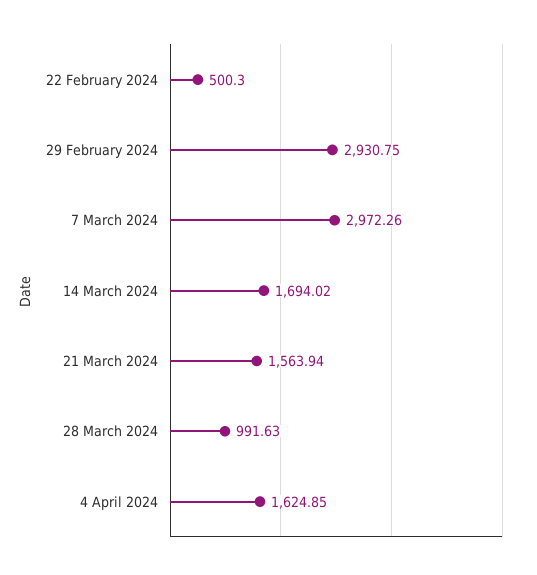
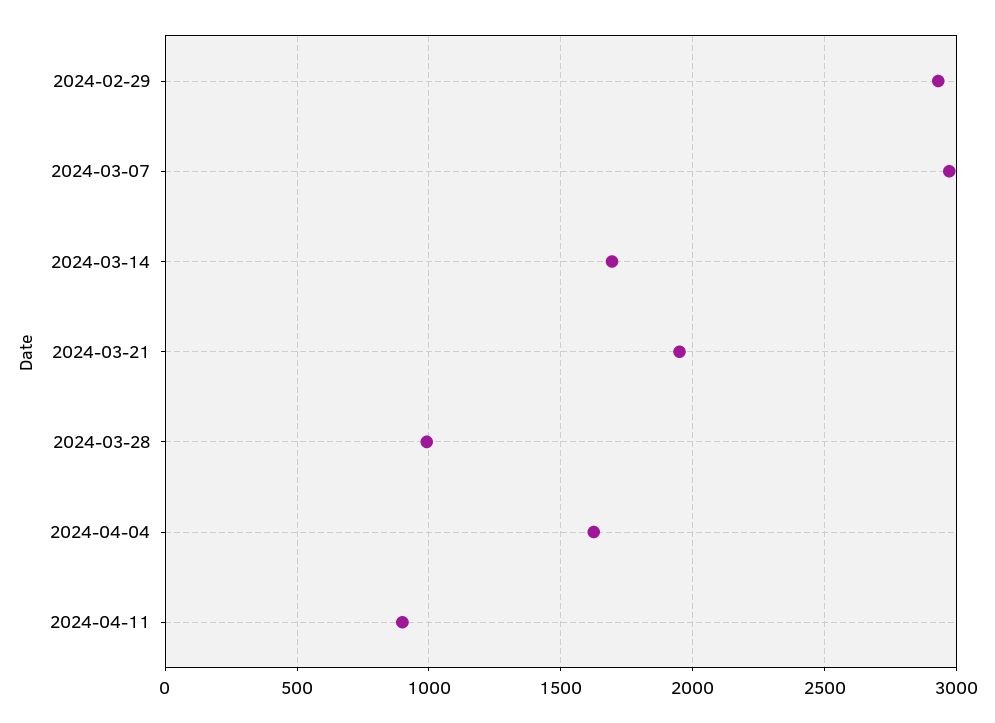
22 February 2024: 500.3 -> none
21 March 2024: 1563.94 -> 1950
2024-04-11: none -> 900

